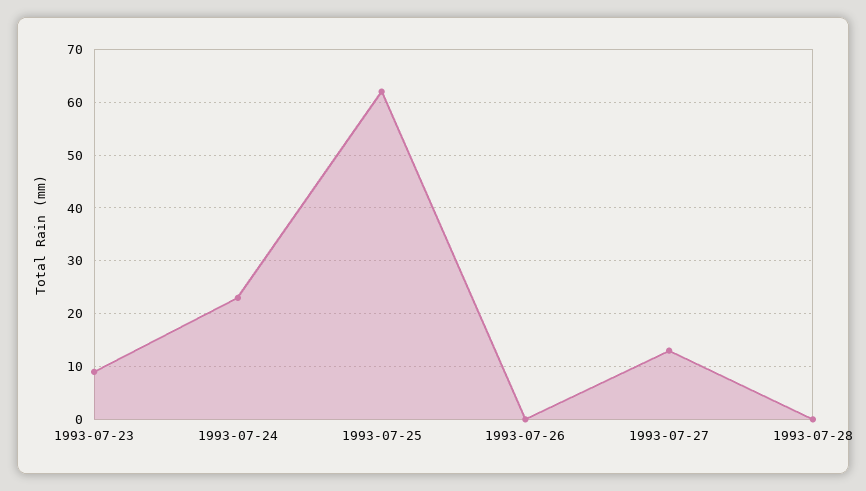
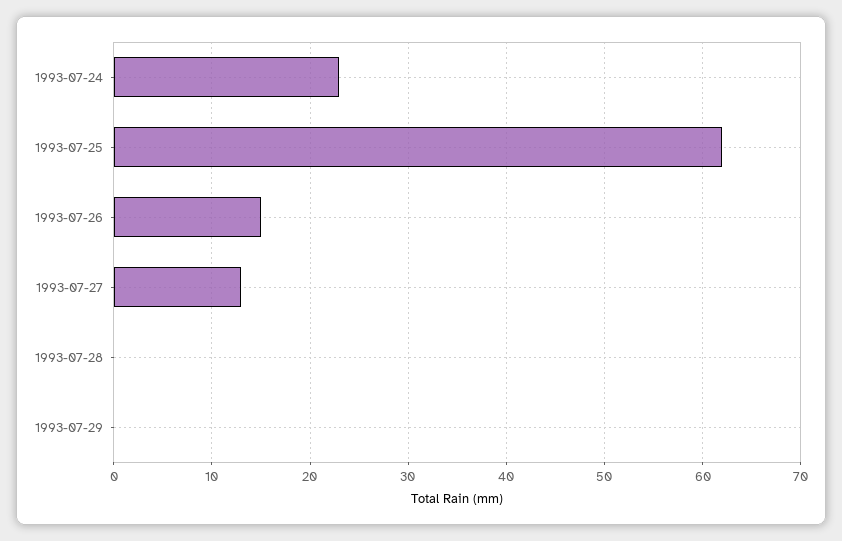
1993-07-23: 10 -> none
1993-07-26: 0 -> 15
1993-07-29: none -> 0

